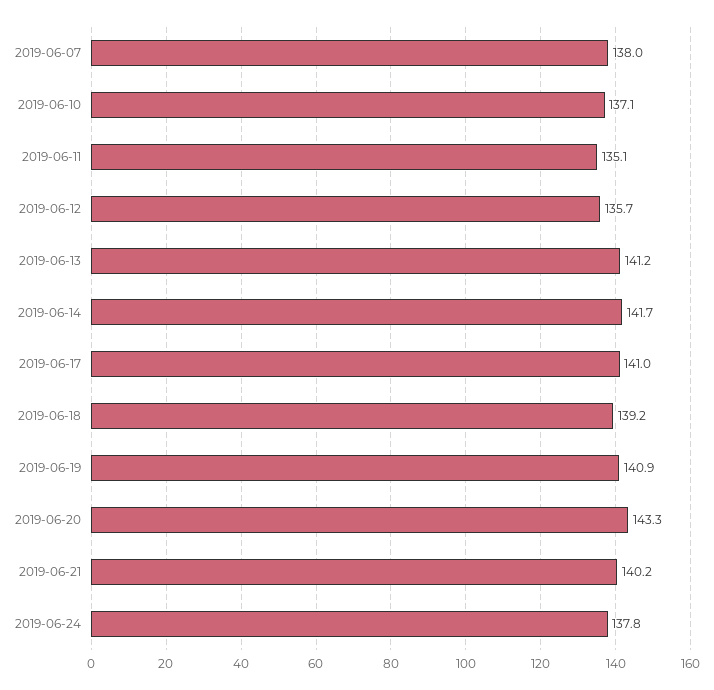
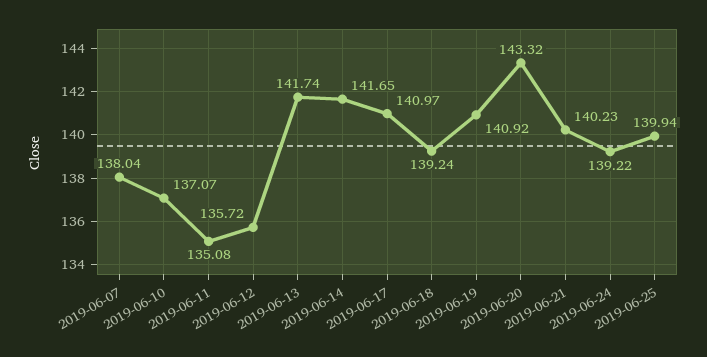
2019-06-13: 141.2 -> 141.74
2019-06-24: 137.8 -> 139.22
2019-06-25: none -> 139.94

